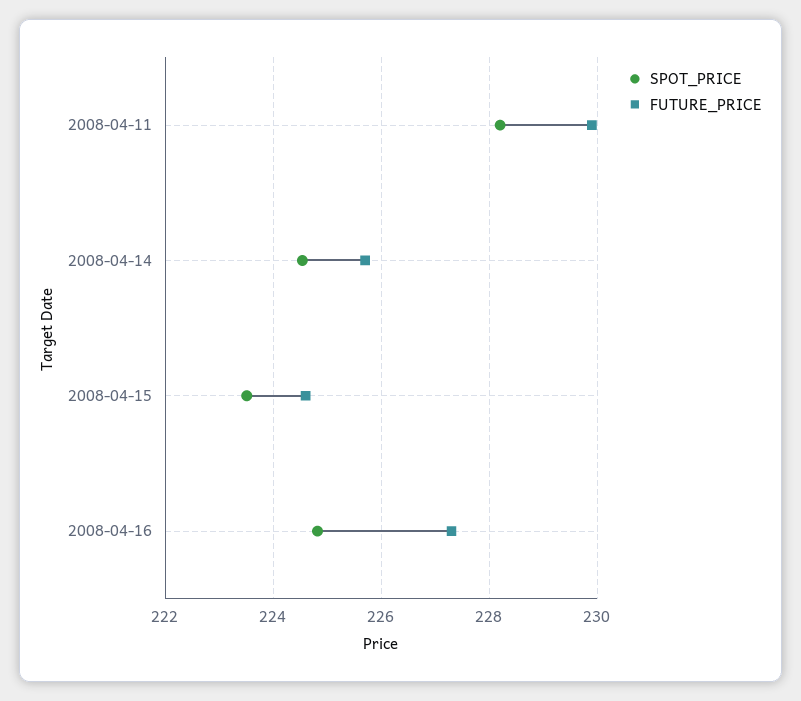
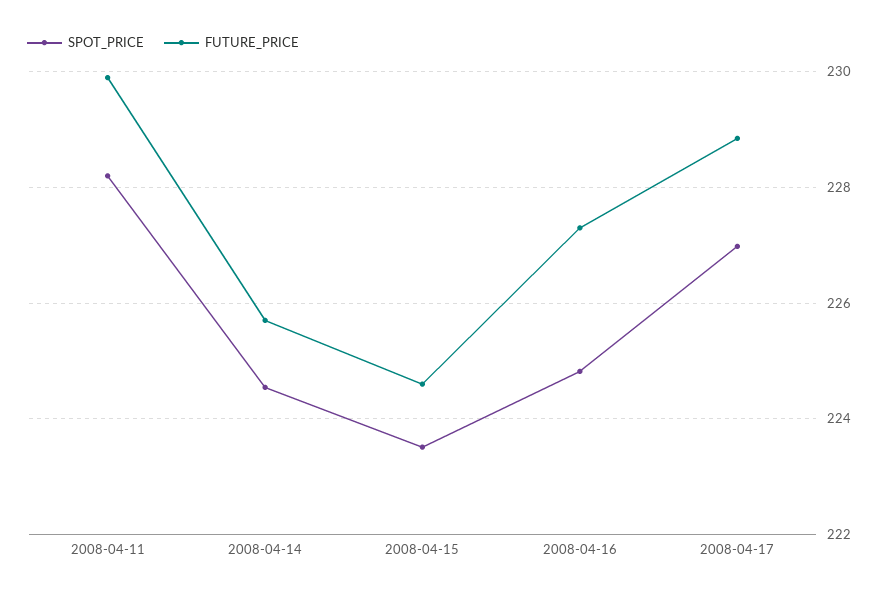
SPOT_PRICE, 2008-04-17: none -> 227
FUTURE_PRICE, 2008-04-17: none -> 228.8

